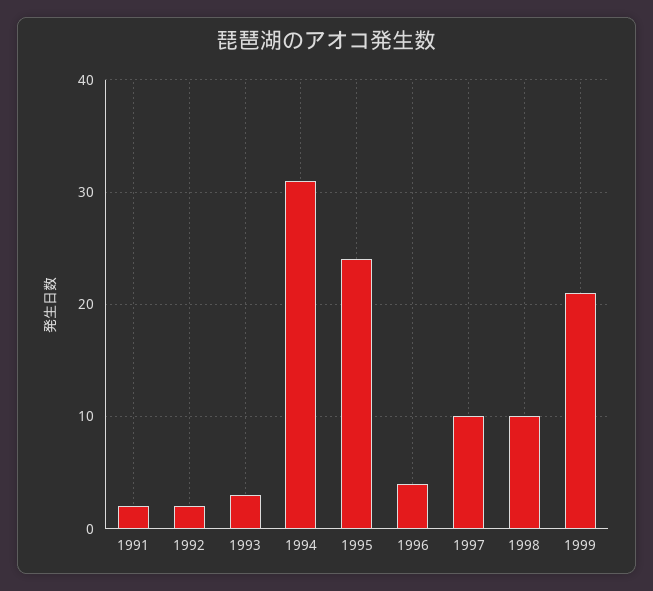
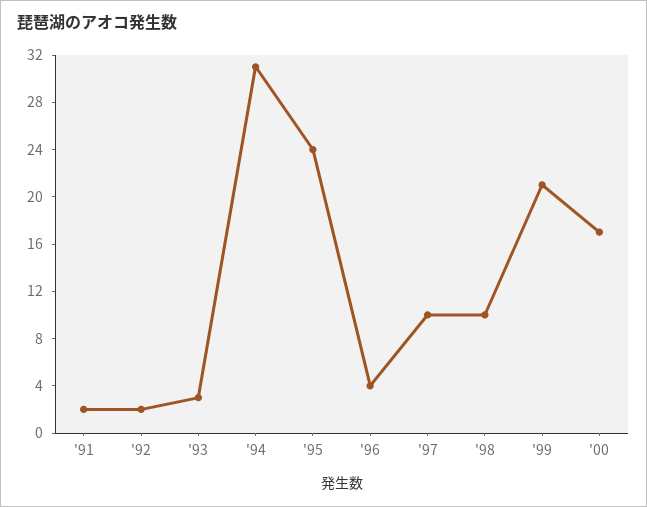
'00: none -> 17

